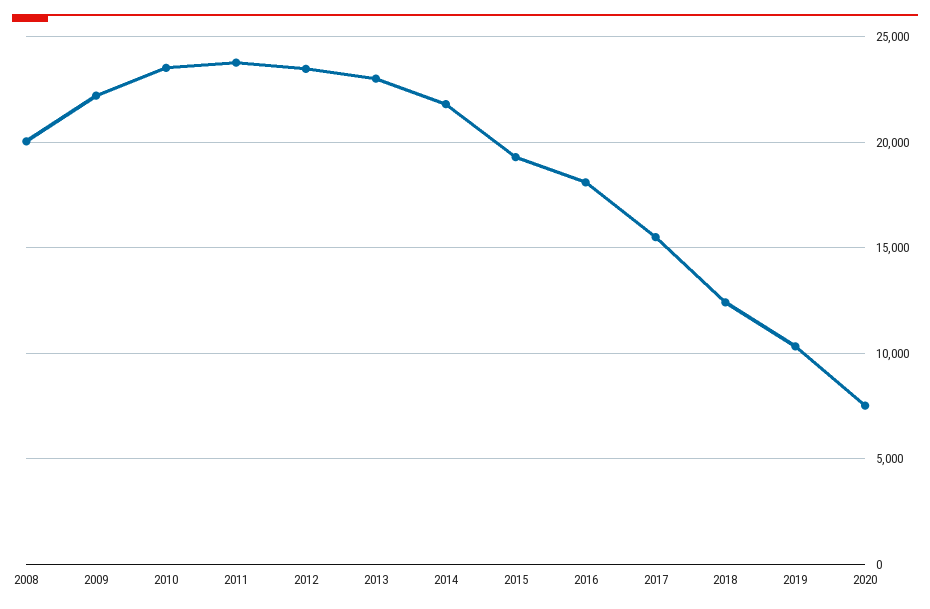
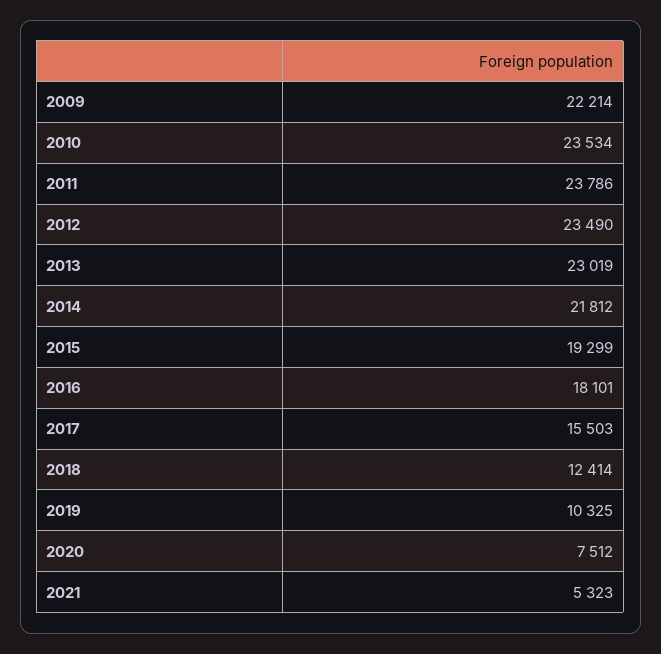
2008: 20000 -> none
2021: none -> 5323

